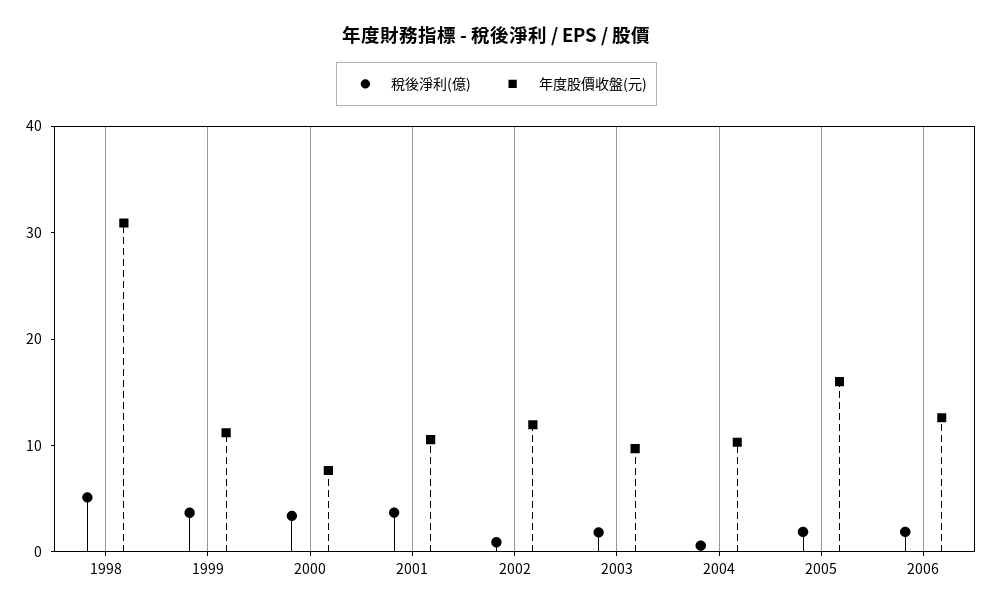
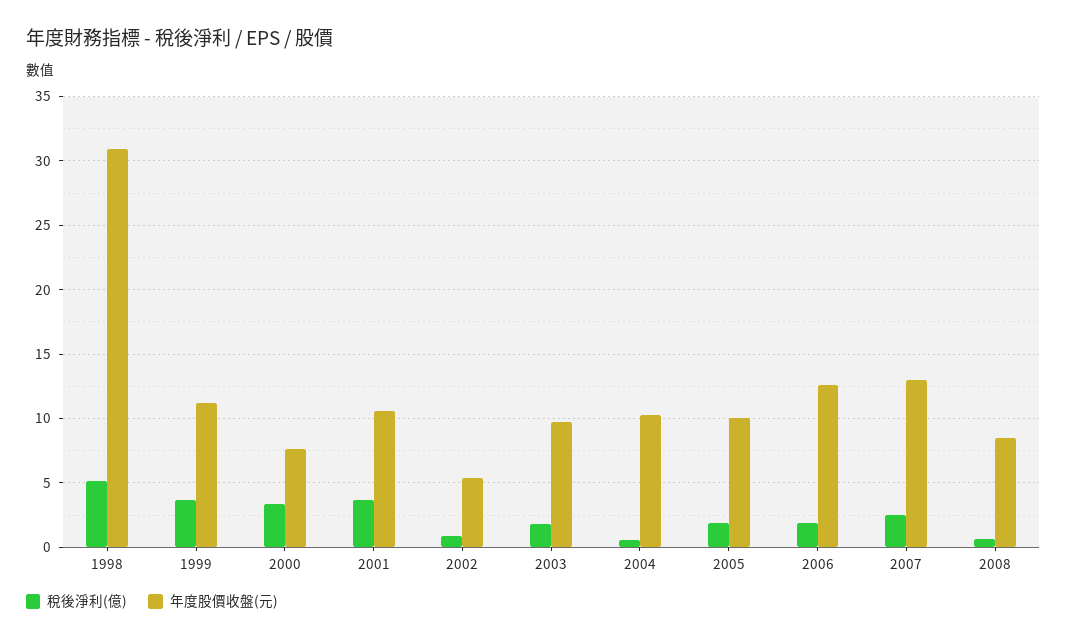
年度股價收盤(元), 2002: 12 -> 5.5
年度股價收盤(元), 2005: 16 -> 10
稅後淨利(億), 2007: none -> 2.5
年度股價收盤(元), 2007: none -> 13
稅後淨利(億), 2008: none -> 0.5
年度股價收盤(元), 2008: none -> 8.5

